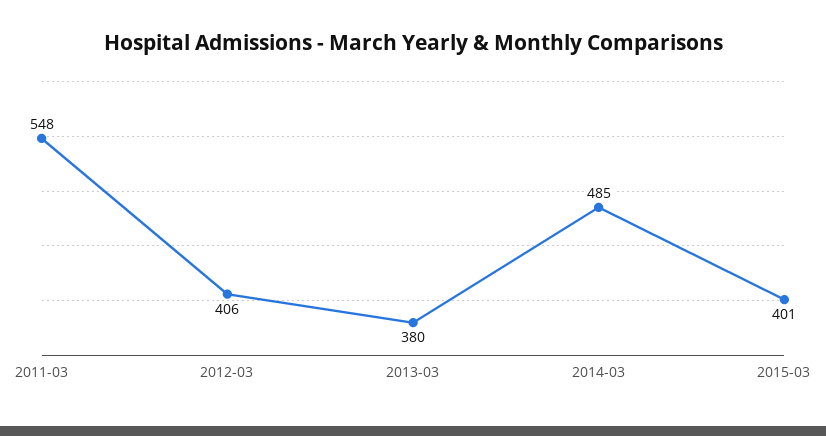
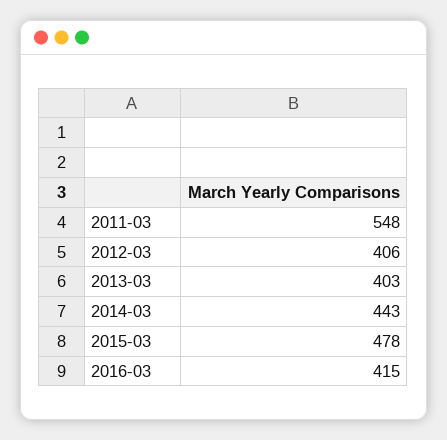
2013-03: 380 -> 403
2014-03: 485 -> 443
2015-03: 401 -> 478
2016-03: none -> 415

